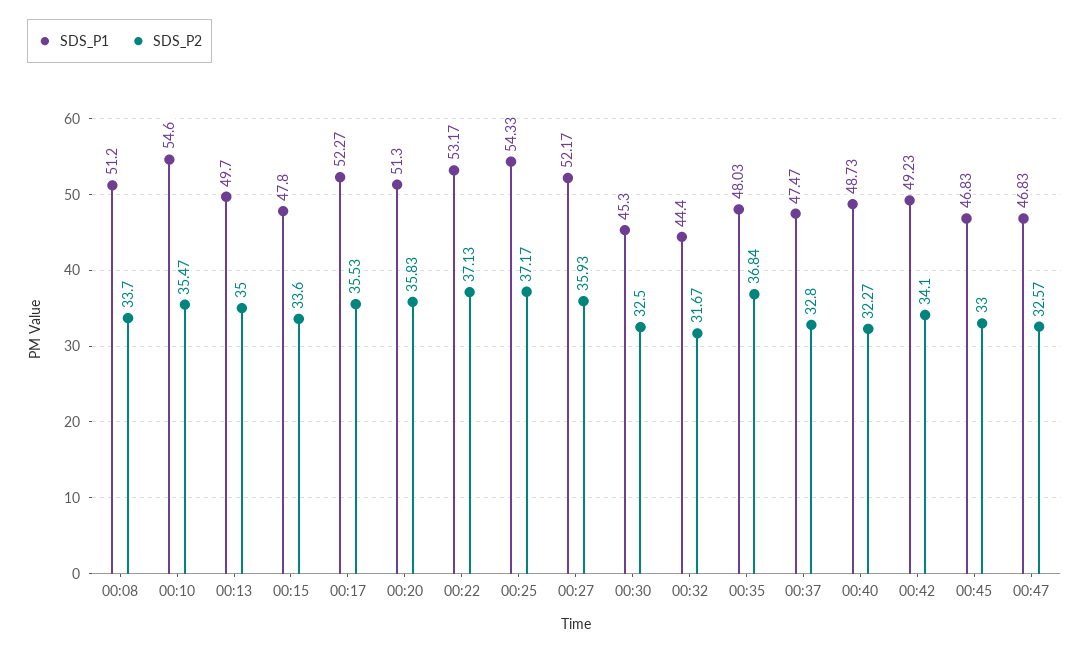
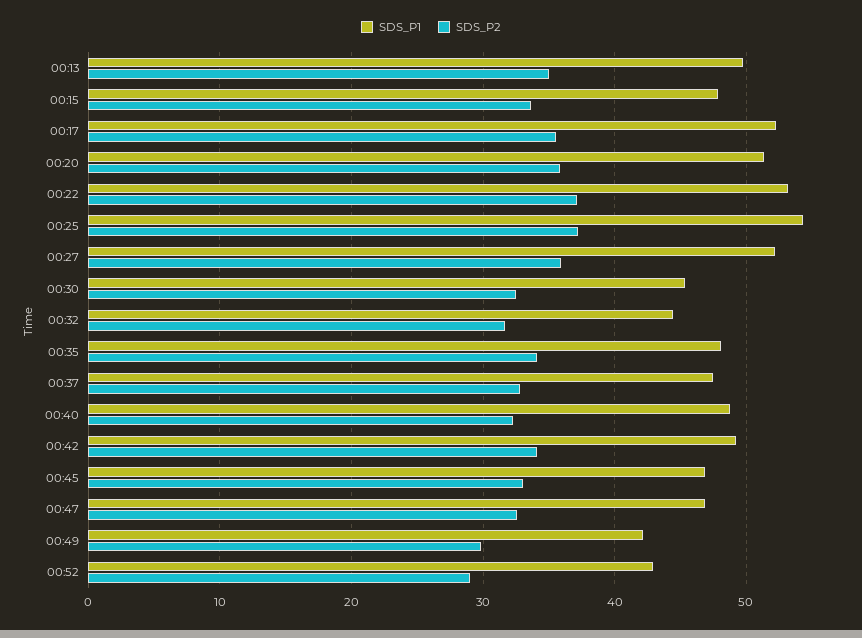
SDS_P1, 00:08: 51.2 -> none
SDS_P2, 00:08: 33.7 -> none
SDS_P1, 00:10: 54.6 -> none
SDS_P2, 00:10: 35.47 -> none
SDS_P2, 00:35: 36.84 -> 34
SDS_P1, 00:49: none -> 42
SDS_P2, 00:49: none -> 30
SDS_P1, 00:52: none -> 43
SDS_P2, 00:52: none -> 29

